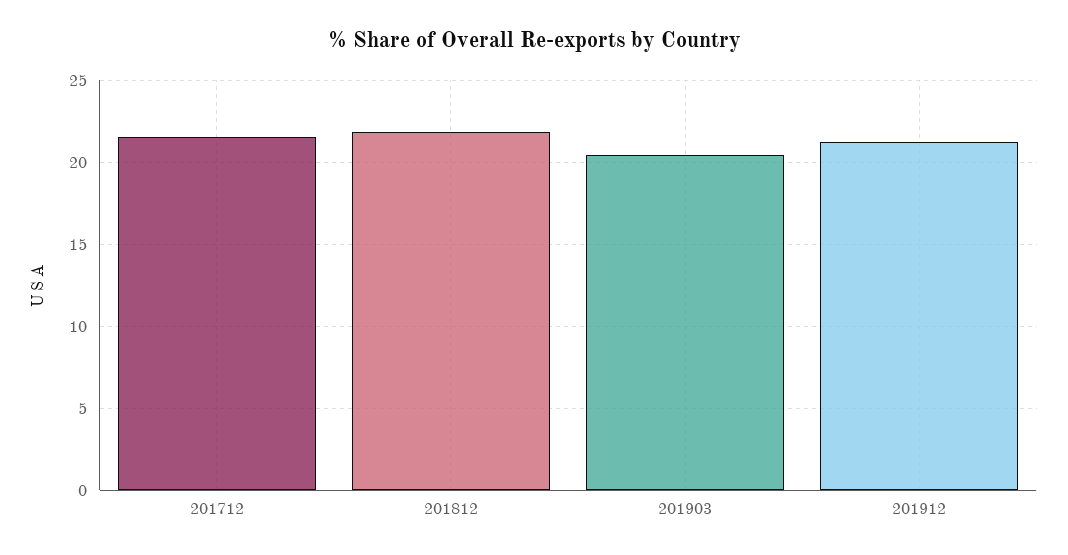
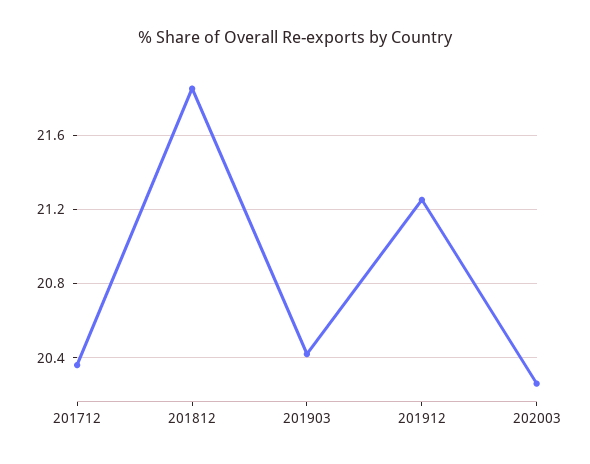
201712: 21.5 -> 20.35
202003: none -> 20.25

